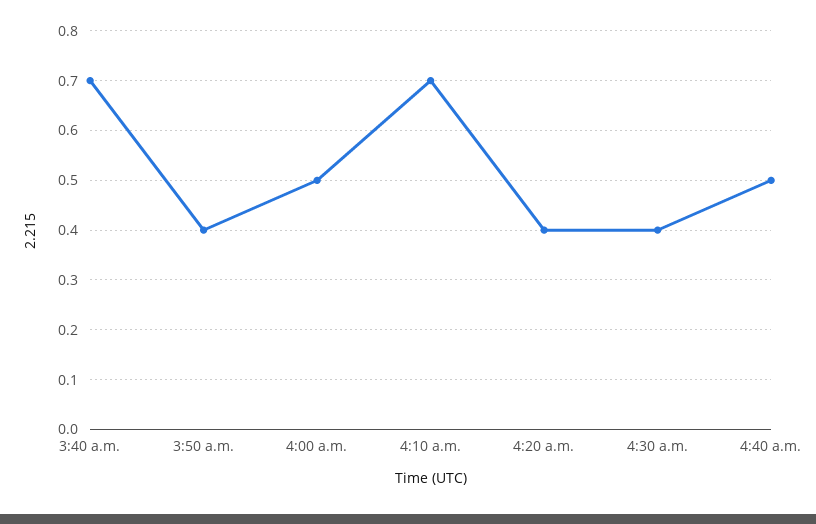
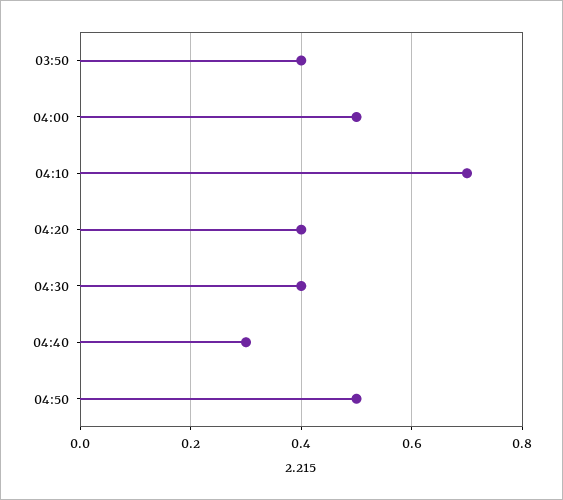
3:40 a.m.: 0.7 -> none
4:40 a.m.: 0.5 -> 0.3
04:50: none -> 0.5

